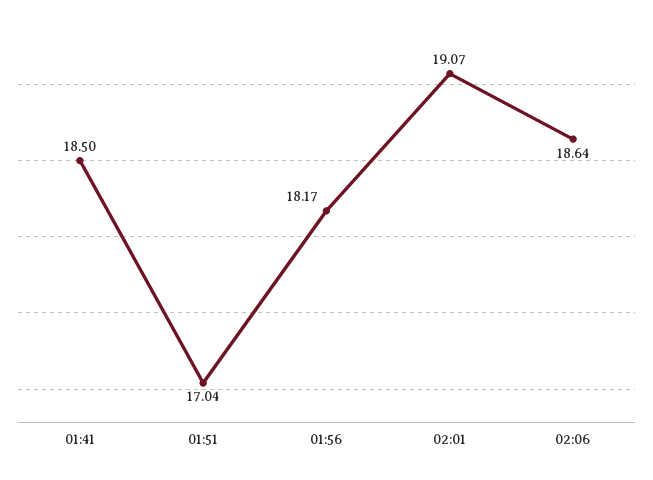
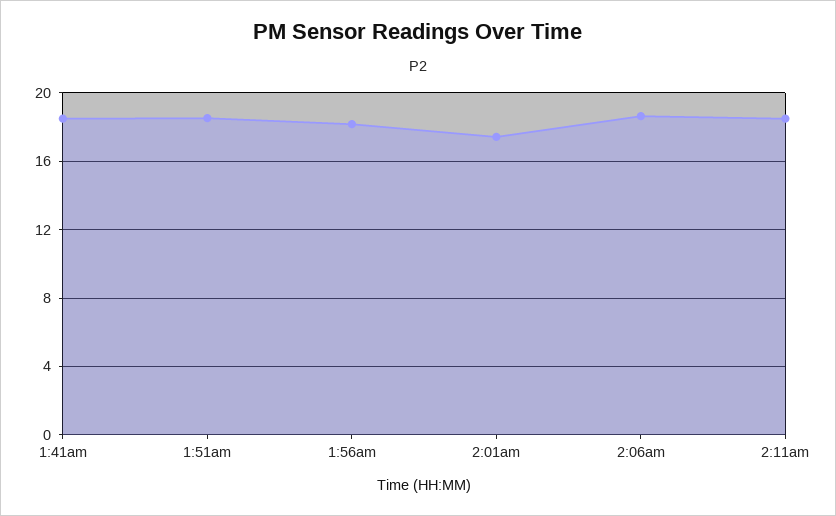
01:51: 17.04 -> 18.5
02:01: 19.07 -> 17.5
2:11am: none -> 18.5

